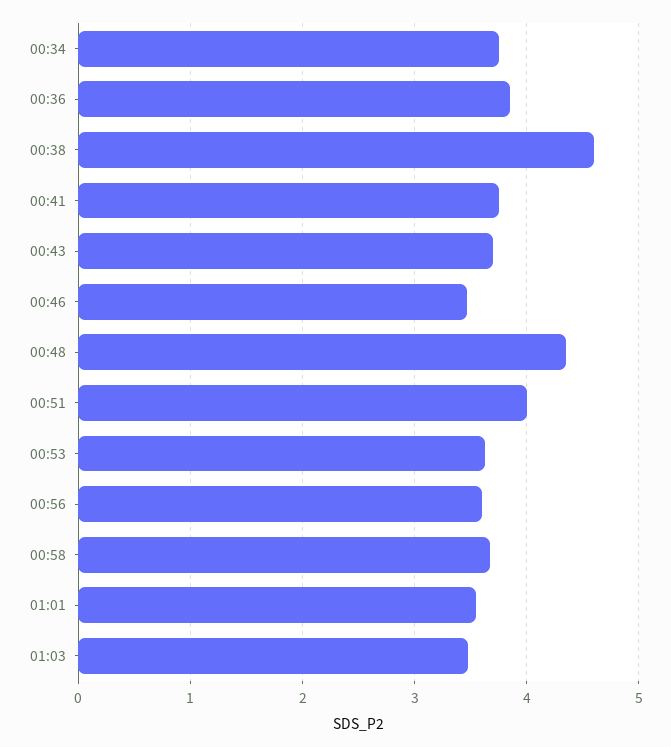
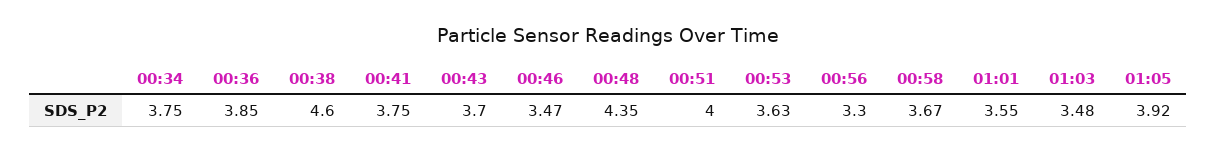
00:56: 3.6 -> 3.3
01:05: none -> 3.92

